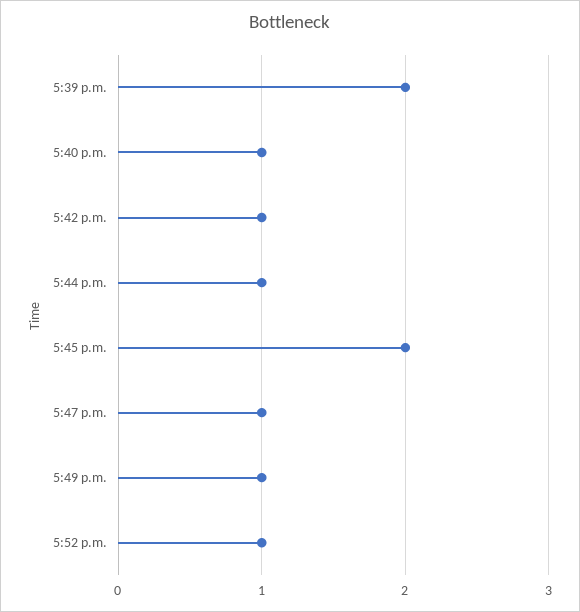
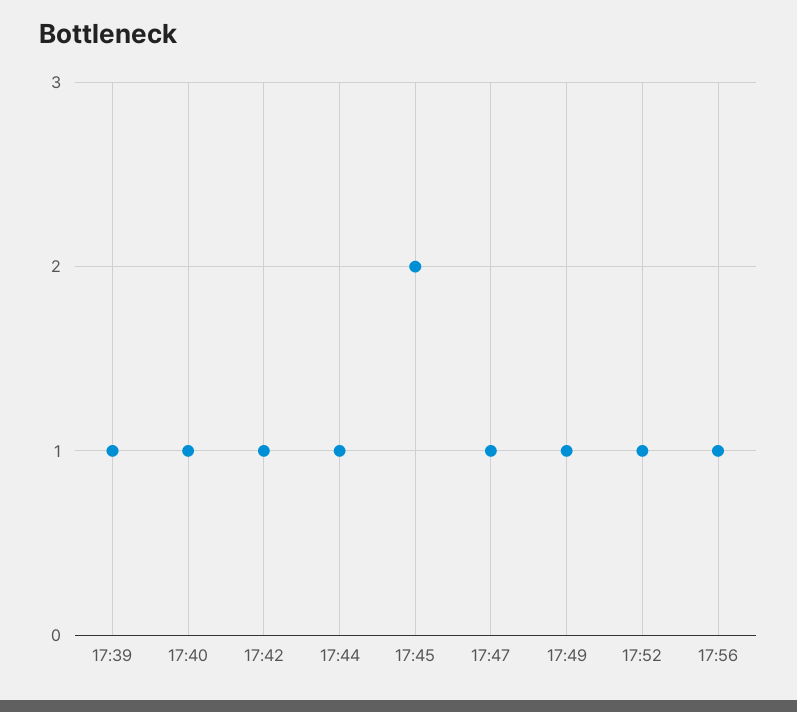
5:39 p.m.: 2 -> 1
17:56: none -> 1

